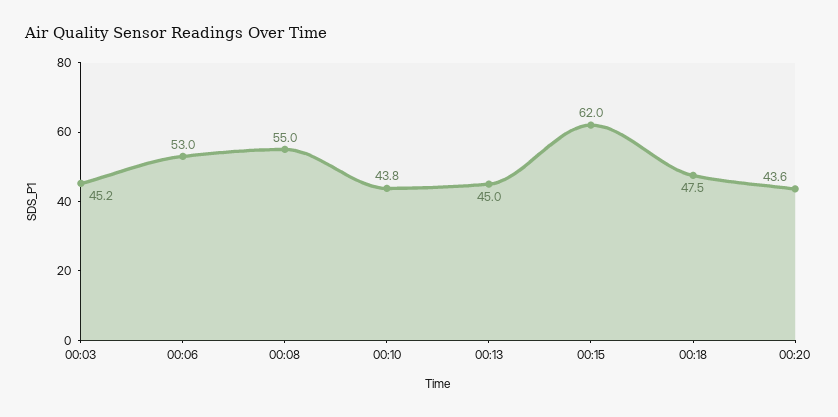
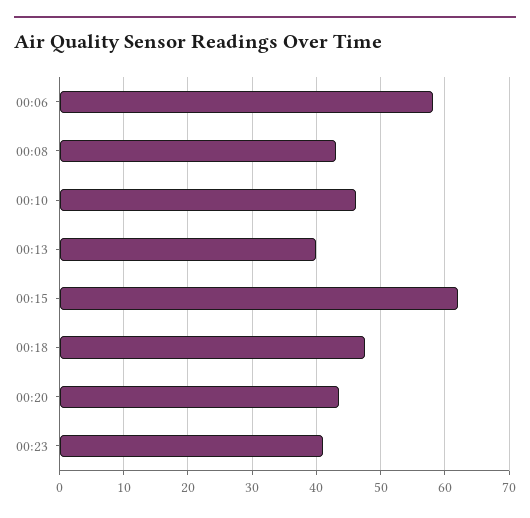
00:03: 45.2 -> none
00:06: 53 -> 58
00:08: 55 -> 43
00:10: 43.8 -> 46
00:13: 45 -> 40
00:23: none -> 41

